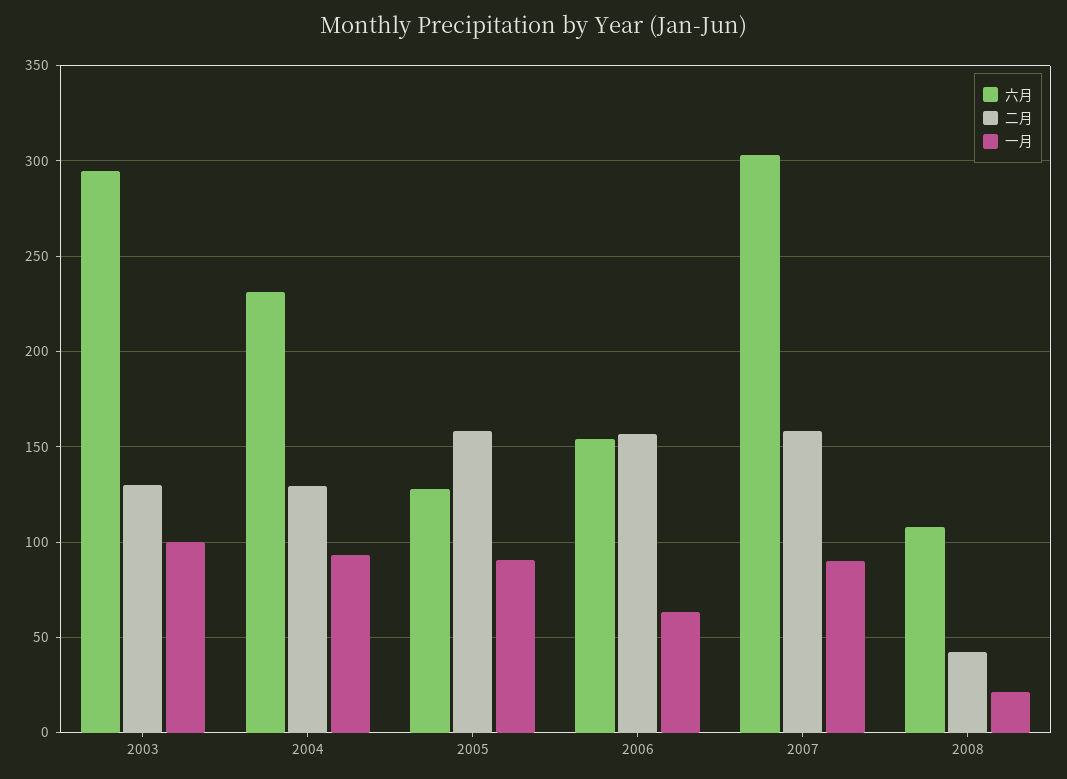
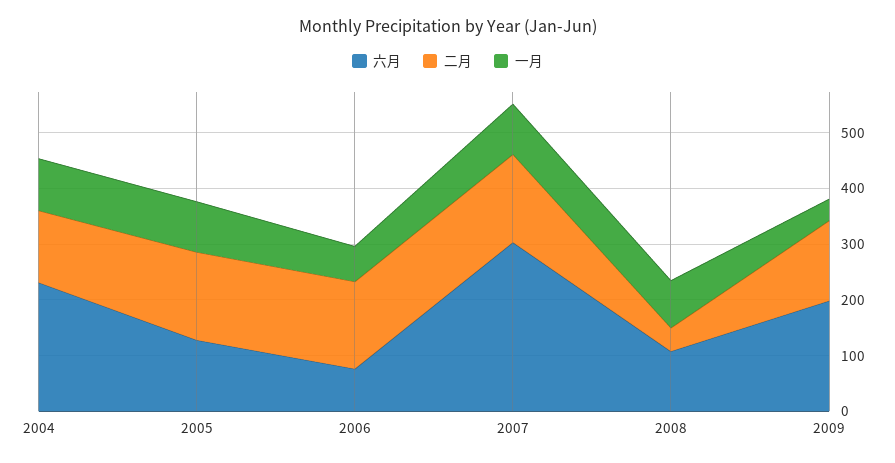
六月, 2003: 295 -> none
二月, 2003: 130 -> none
一月, 2003: 100 -> none
六月, 2006: 155 -> 80
一月, 2008: 20 -> 80
六月, 2009: none -> 200
二月, 2009: none -> 140
一月, 2009: none -> 40

